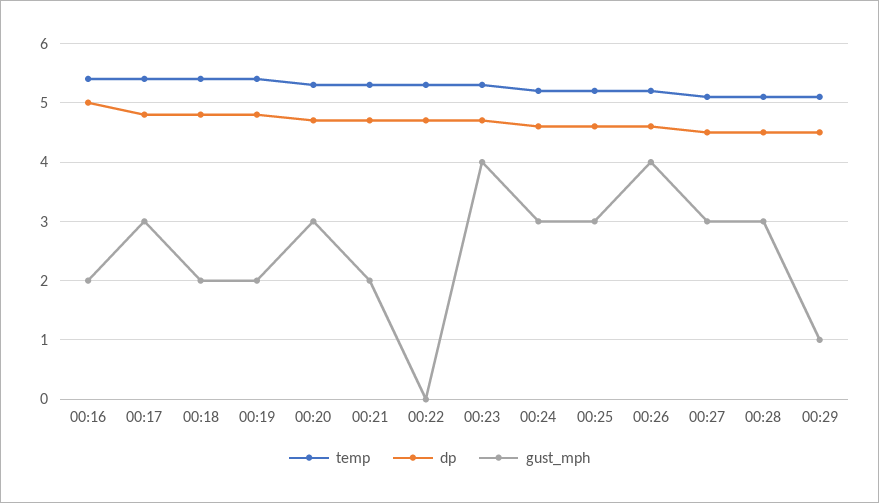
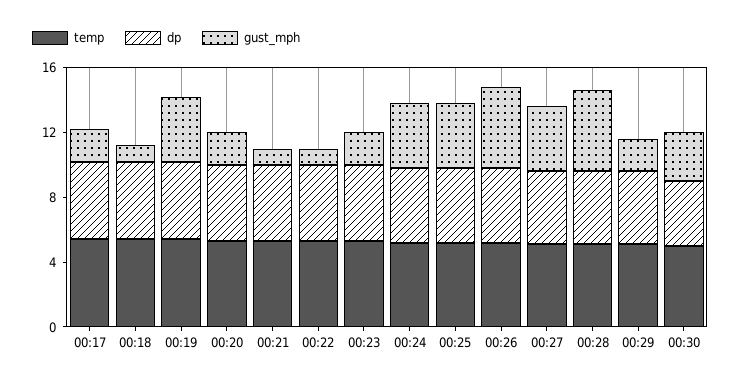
temp, 00:16: 5.5 -> none
dp, 00:16: 5 -> none
gust_mph, 00:16: 2 -> none
gust_mph, 00:17: 3 -> 2
gust_mph, 00:18: 2 -> 1
gust_mph, 00:19: 2 -> 4
gust_mph, 00:20: 3 -> 2
gust_mph, 00:21: 2 -> 1
gust_mph, 00:22: 0 -> 1
gust_mph, 00:23: 4 -> 2
gust_mph, 00:24: 3 -> 4
gust_mph, 00:25: 3 -> 4
gust_mph, 00:26: 4 -> 5
gust_mph, 00:27: 3 -> 4
gust_mph, 00:28: 3 -> 5
gust_mph, 00:29: 1 -> 2
temp, 00:30: none -> 5
dp, 00:30: none -> 4
gust_mph, 00:30: none -> 3

